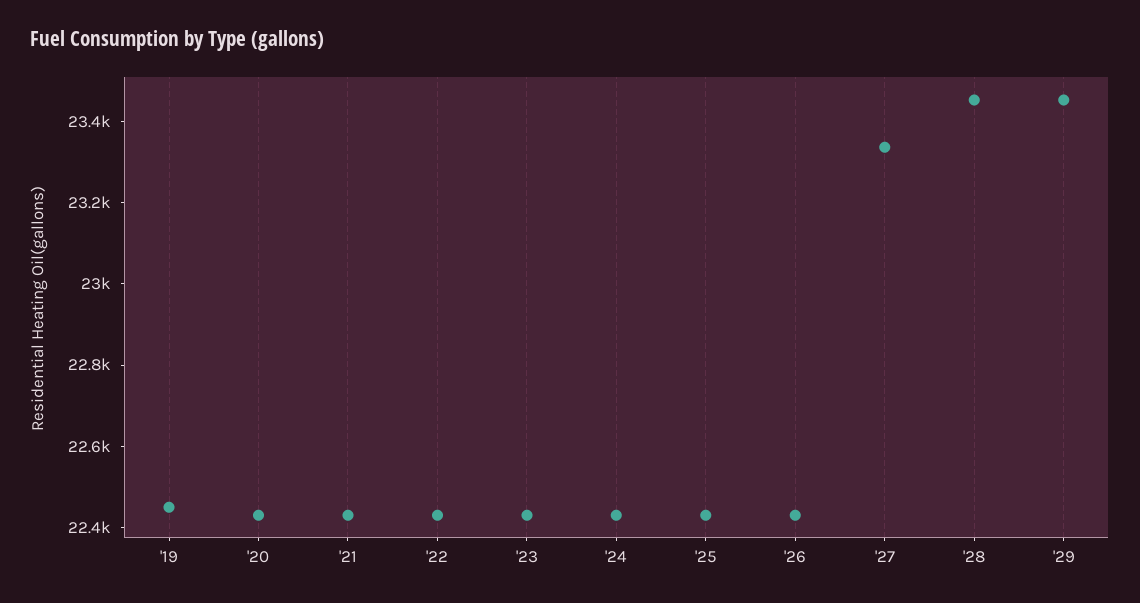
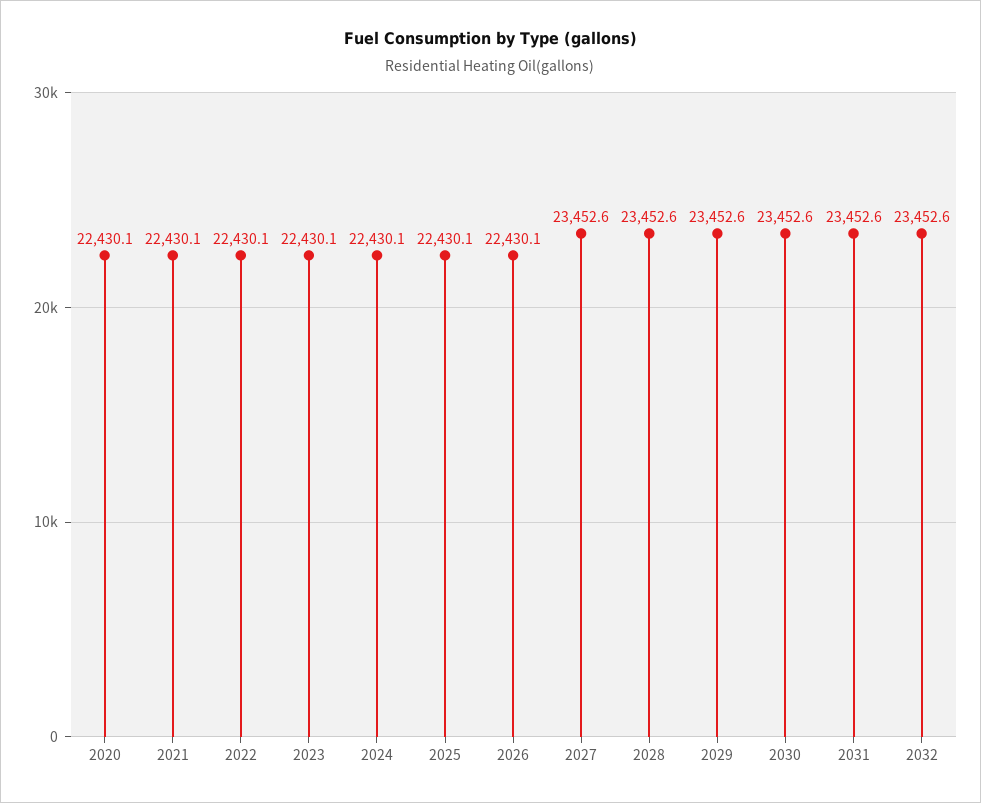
'19: 22450 -> none
'27: 23350 -> 23452.6
2030: none -> 23452.6
2031: none -> 23452.6
2032: none -> 23452.6

